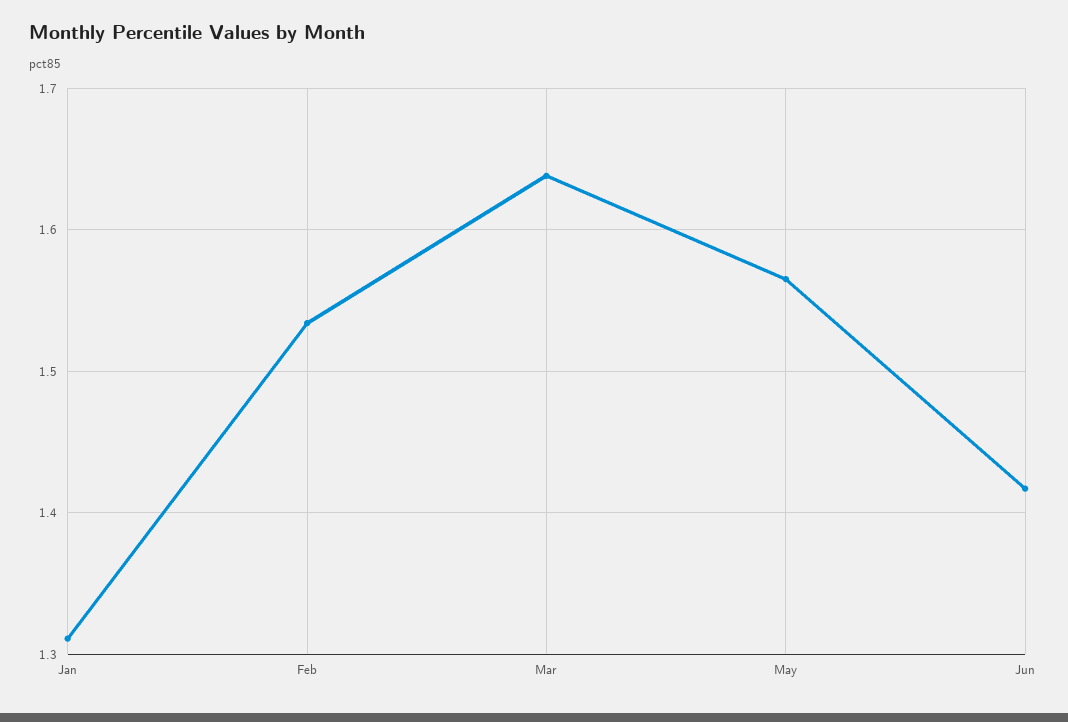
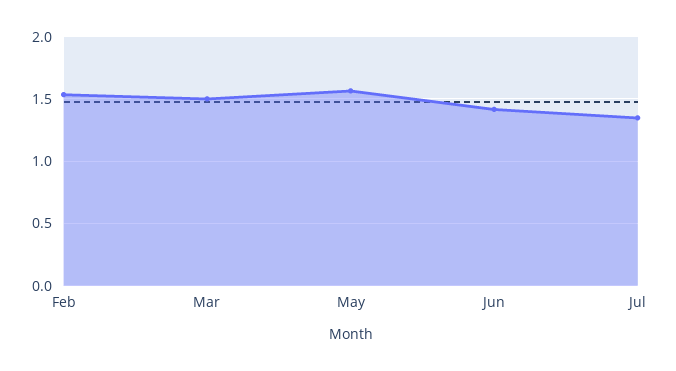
Jan: 1.31 -> none
Mar: 1.64 -> 1.5
Jul: none -> 1.35

